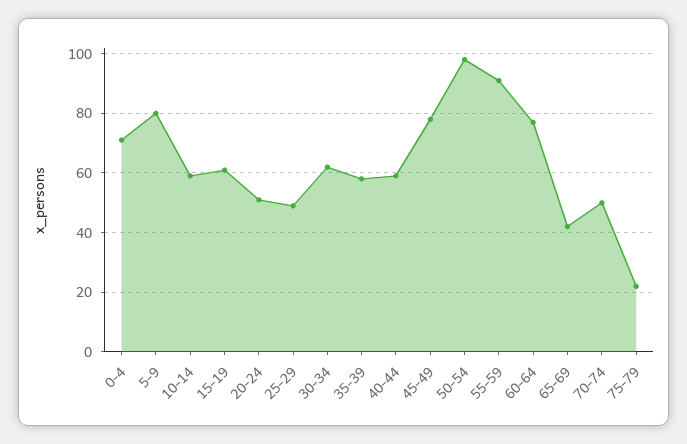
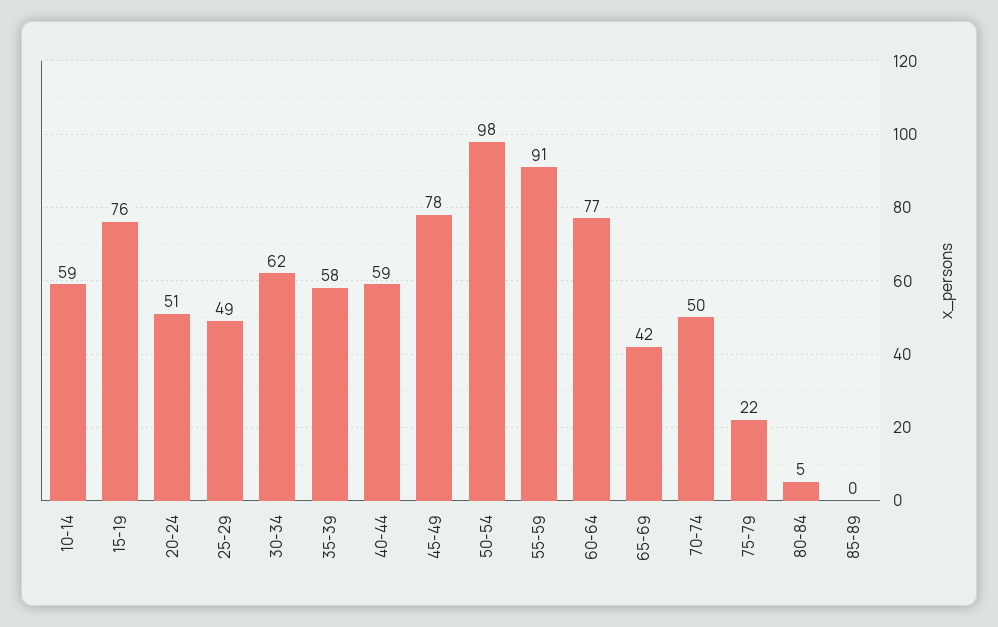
0-4: 70 -> none
5-9: 80 -> none
15-19: 60 -> 76
80-84: none -> 5
85-89: none -> 0

